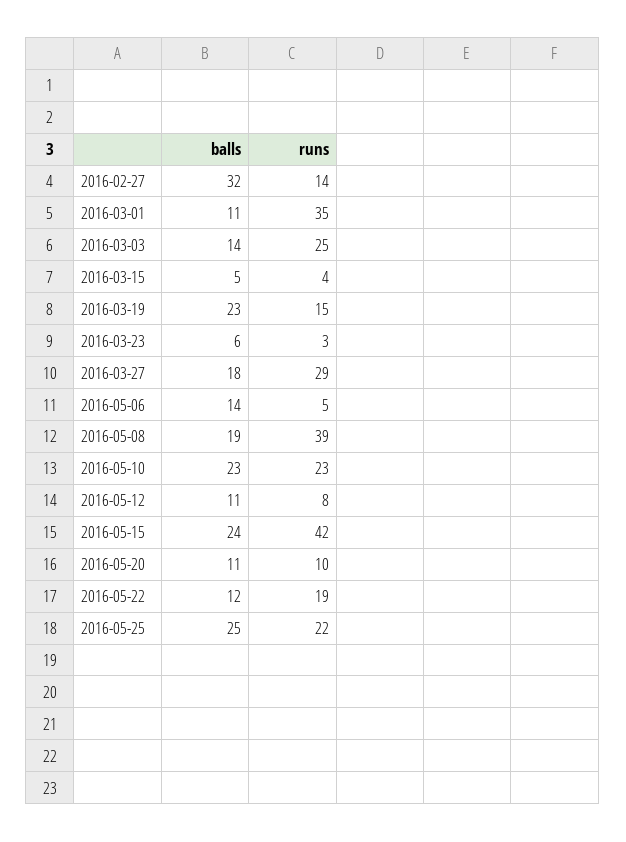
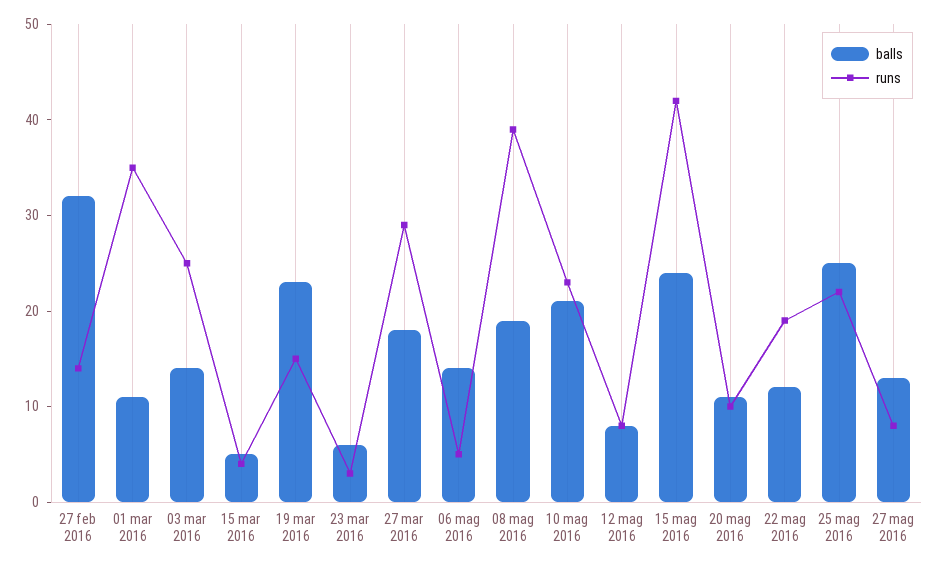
balls, 2016-05-10: 23 -> 21
balls, 2016-05-12: 11 -> 8
balls, 27 mag 2016: none -> 13
runs, 27 mag 2016: none -> 8

